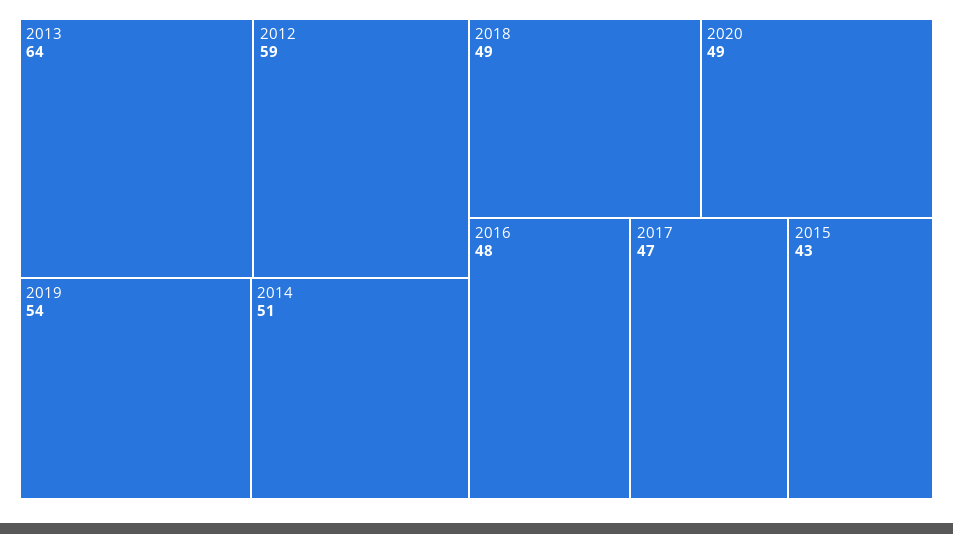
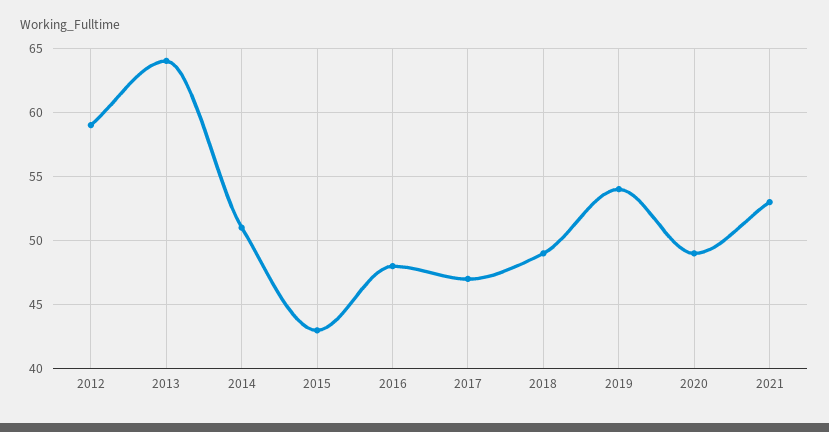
2021: none -> 53

